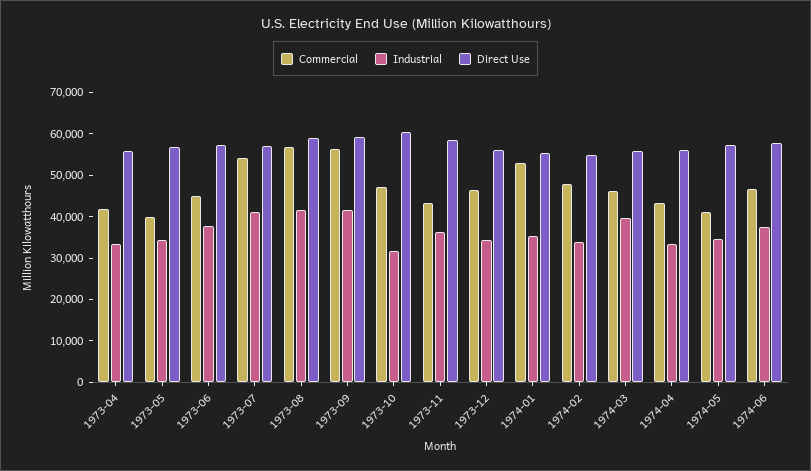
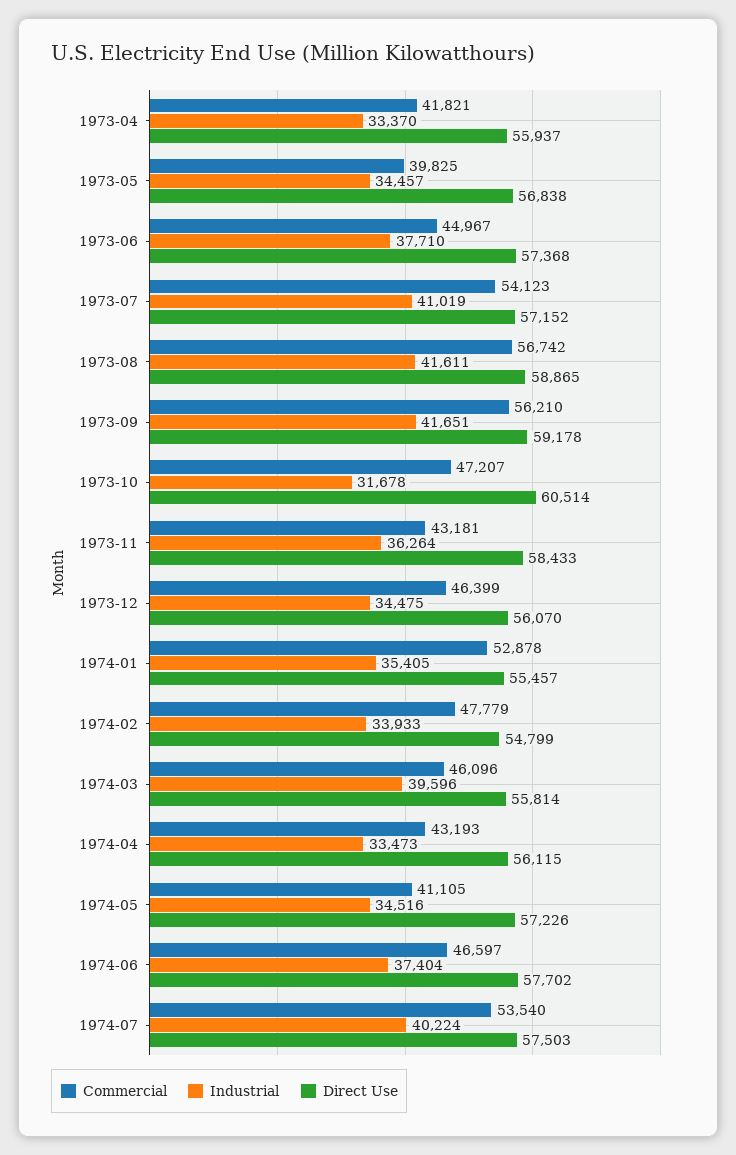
Commercial, 1974-07: none -> 53540
Industrial, 1974-07: none -> 40224
Direct Use, 1974-07: none -> 57503

